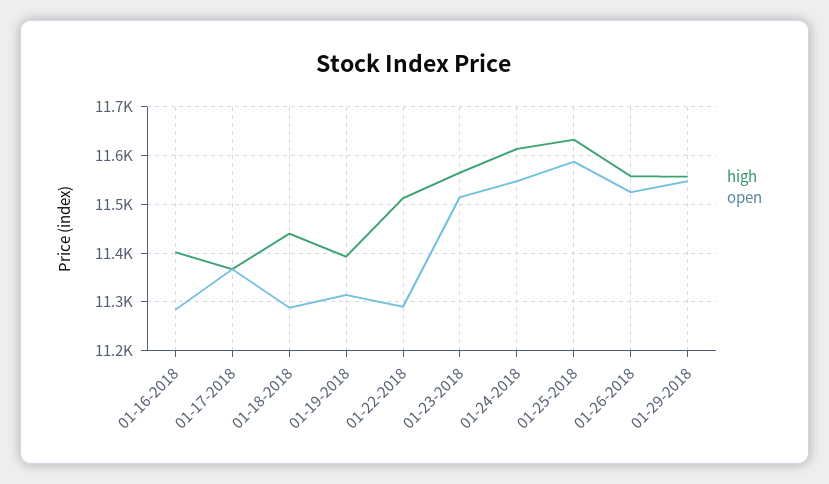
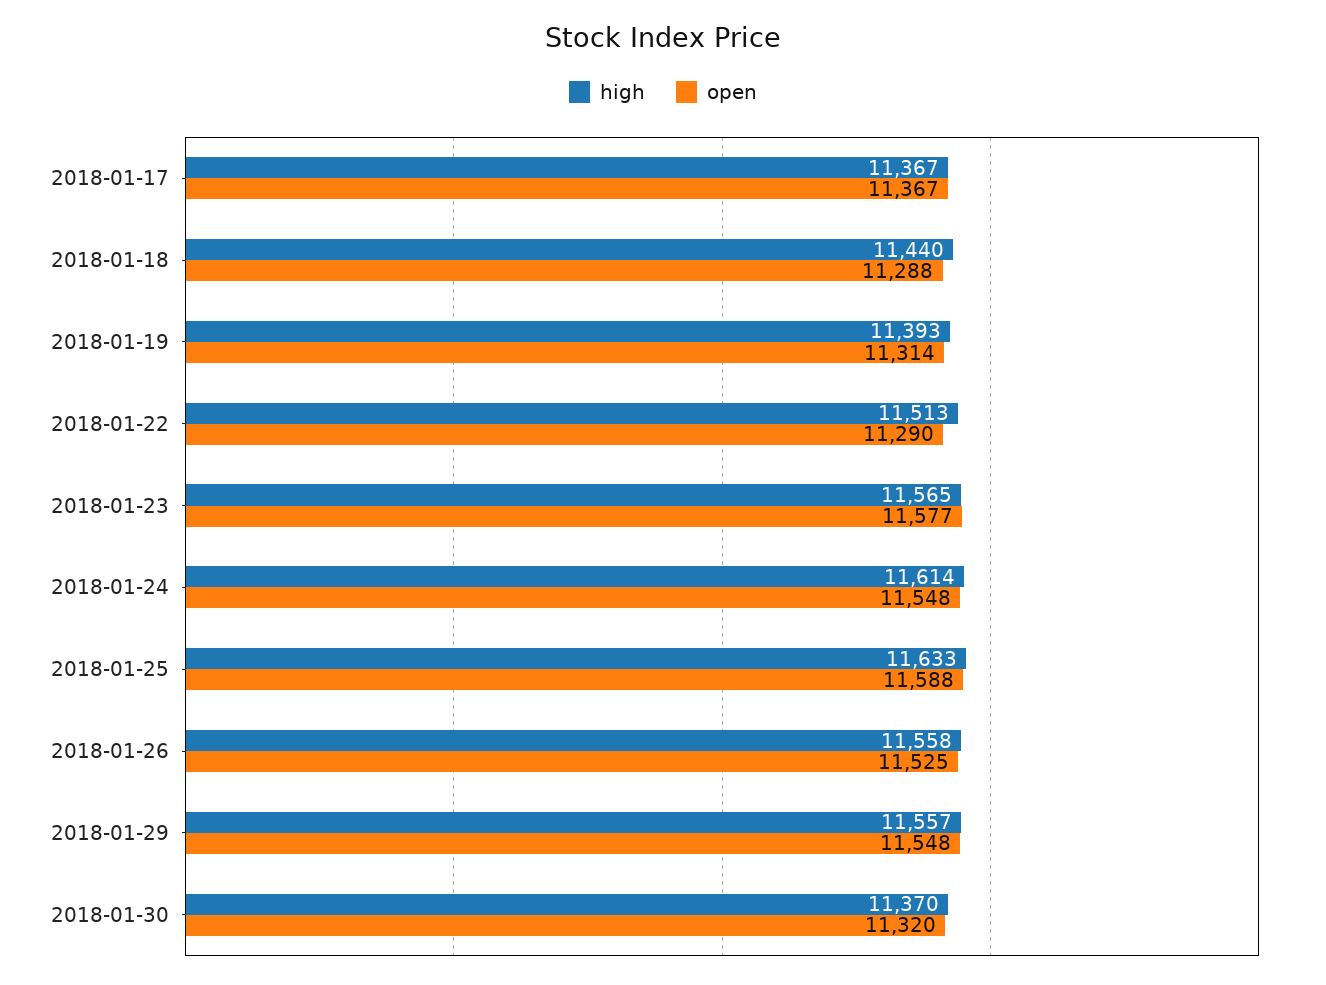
high, 01-16-2018: 11400 -> none
open, 01-16-2018: 11280 -> none
open, 01-23-2018: 11520 -> 11577
high, 2018-01-30: none -> 11370
open, 2018-01-30: none -> 11320

